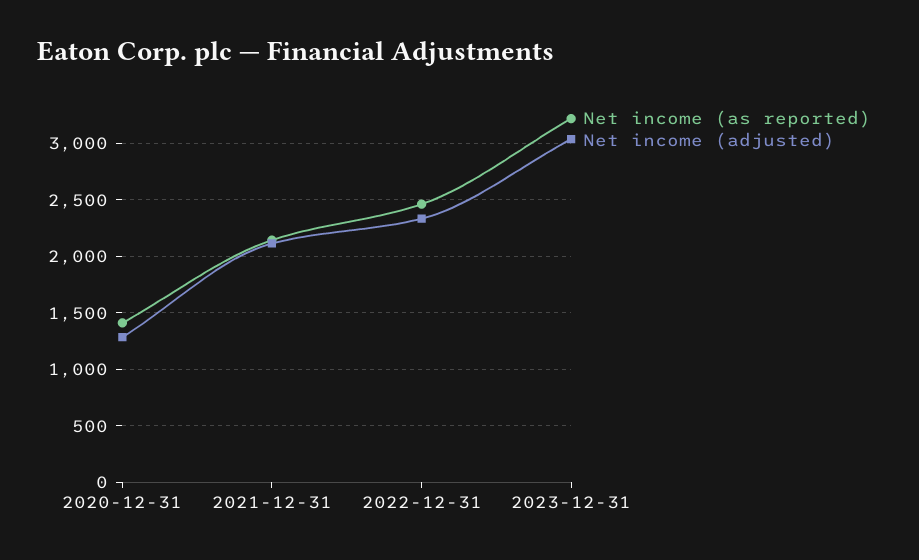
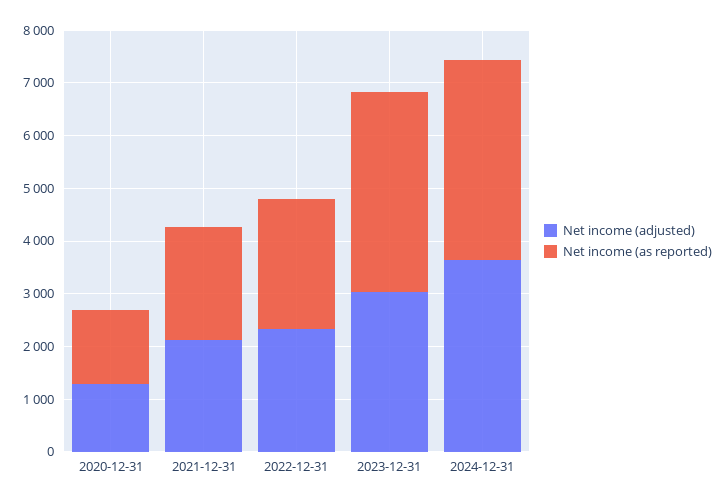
Net income (as reported), 2023-12-31: 3200 -> 3800
Net income (adjusted), 2024-12-31: none -> 3600
Net income (as reported), 2024-12-31: none -> 3800

